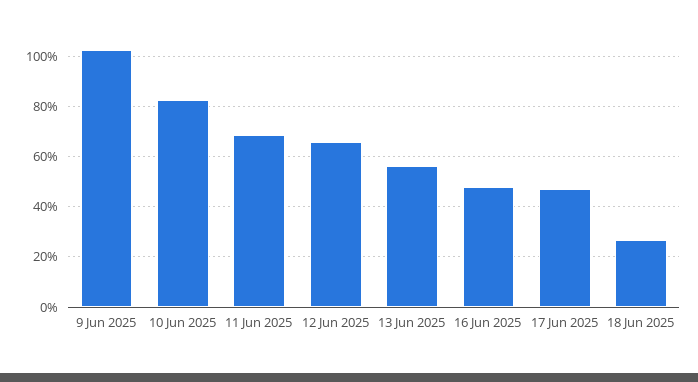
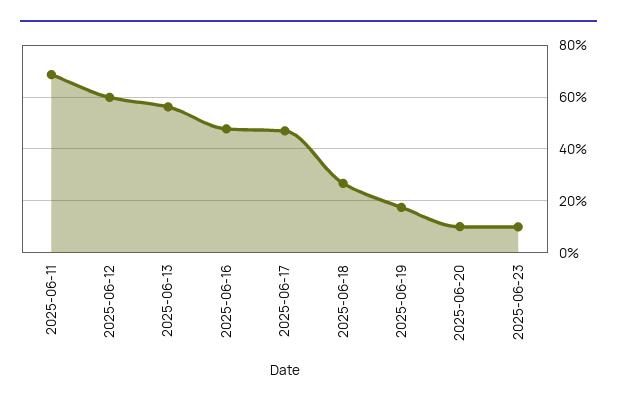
9 Jun 2025: 102.5 -> none
10 Jun 2025: 82.5 -> none
12 Jun 2025: 65 -> 60
2025-06-19: none -> 17.5
2025-06-20: none -> 10
2025-06-23: none -> 10

